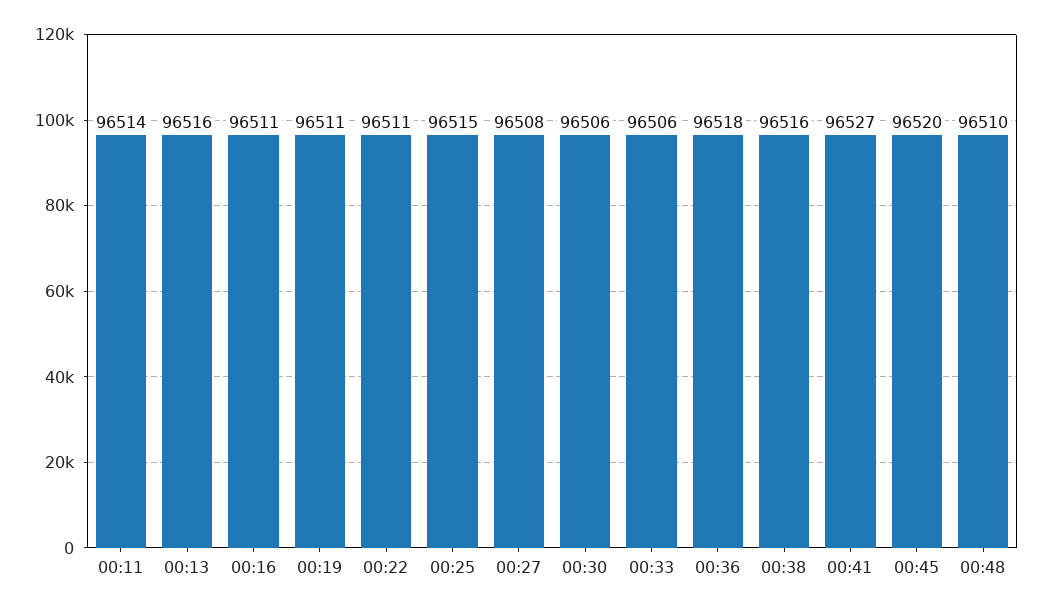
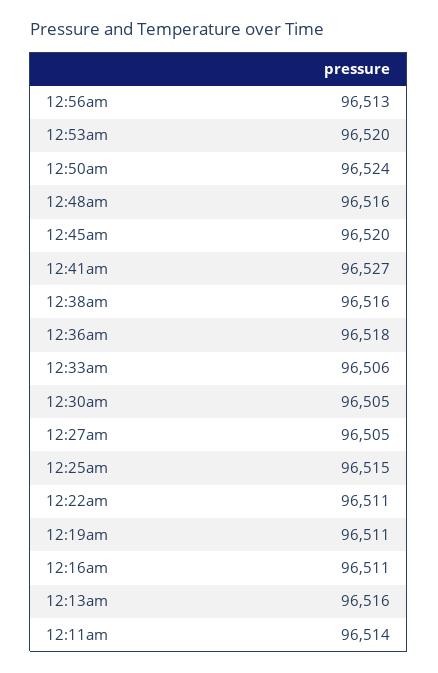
00:27: 96508 -> 96505
00:30: 96506 -> 96505
00:48: 96510 -> 96516
12:56am: none -> 96513
12:53am: none -> 96520
12:50am: none -> 96524

